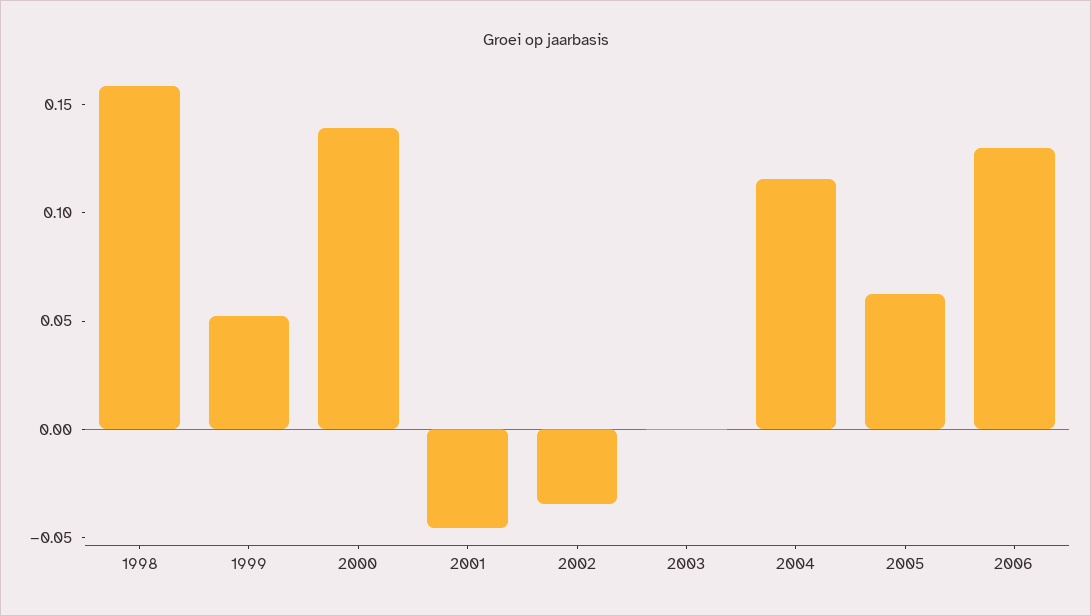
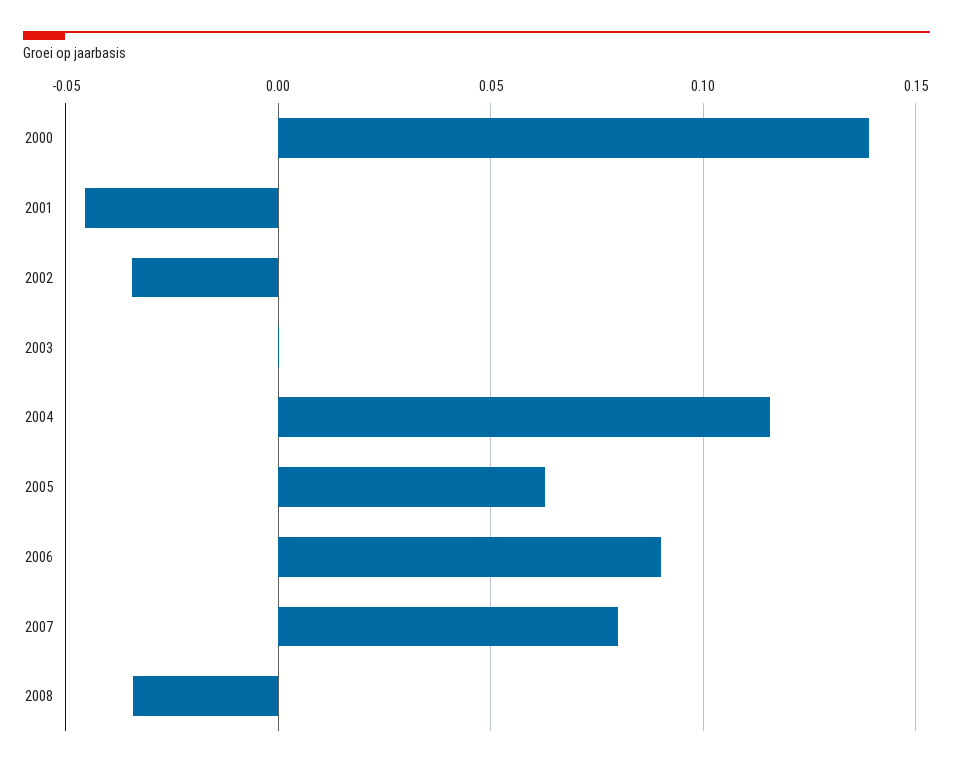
1998: 0.16 -> none
1999: 0.05 -> none
2006: 0.13 -> 0.09
2007: none -> 0.08
2008: none -> -0.035

